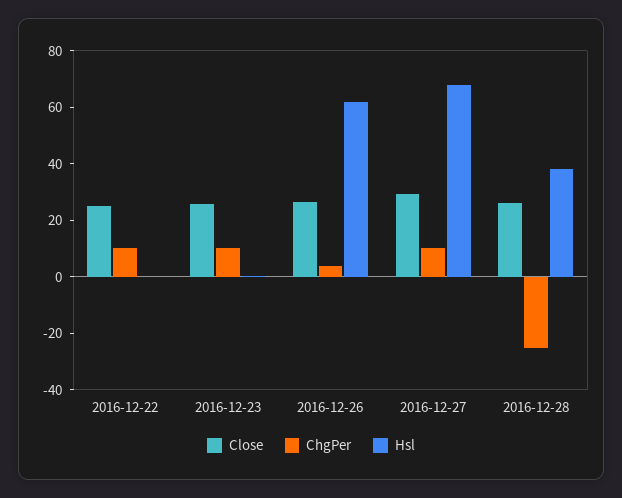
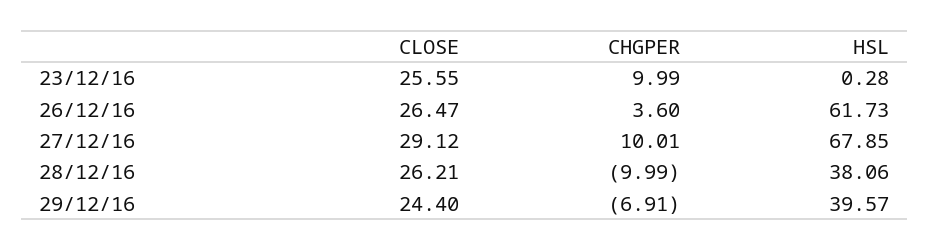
Close, 2016-12-22: 25 -> none
ChgPer, 2016-12-22: 10 -> none
Hsl, 2016-12-22: 0 -> none
ChgPer, 2016-12-28: -25 -> -9.99
Close, 29/12/16: none -> 24.4
ChgPer, 29/12/16: none -> -6.91
Hsl, 29/12/16: none -> 39.57

